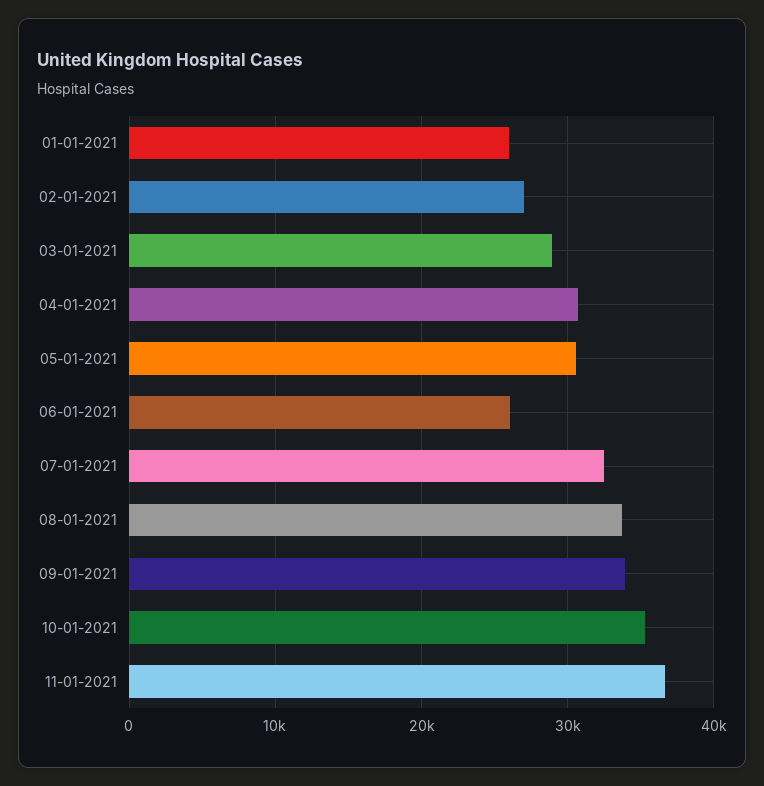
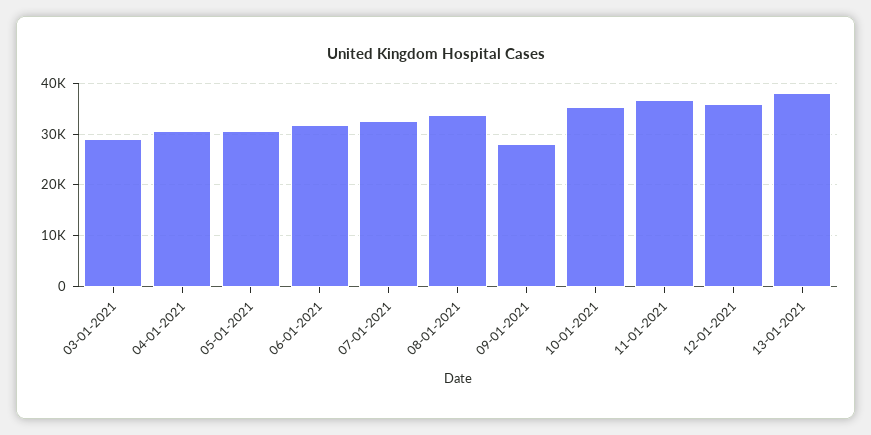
01-01-2021: 26000 -> none
02-01-2021: 27000 -> none
06-01-2021: 26000 -> 32000
09-01-2021: 34000 -> 28000
12-01-2021: none -> 36000
13-01-2021: none -> 38000

